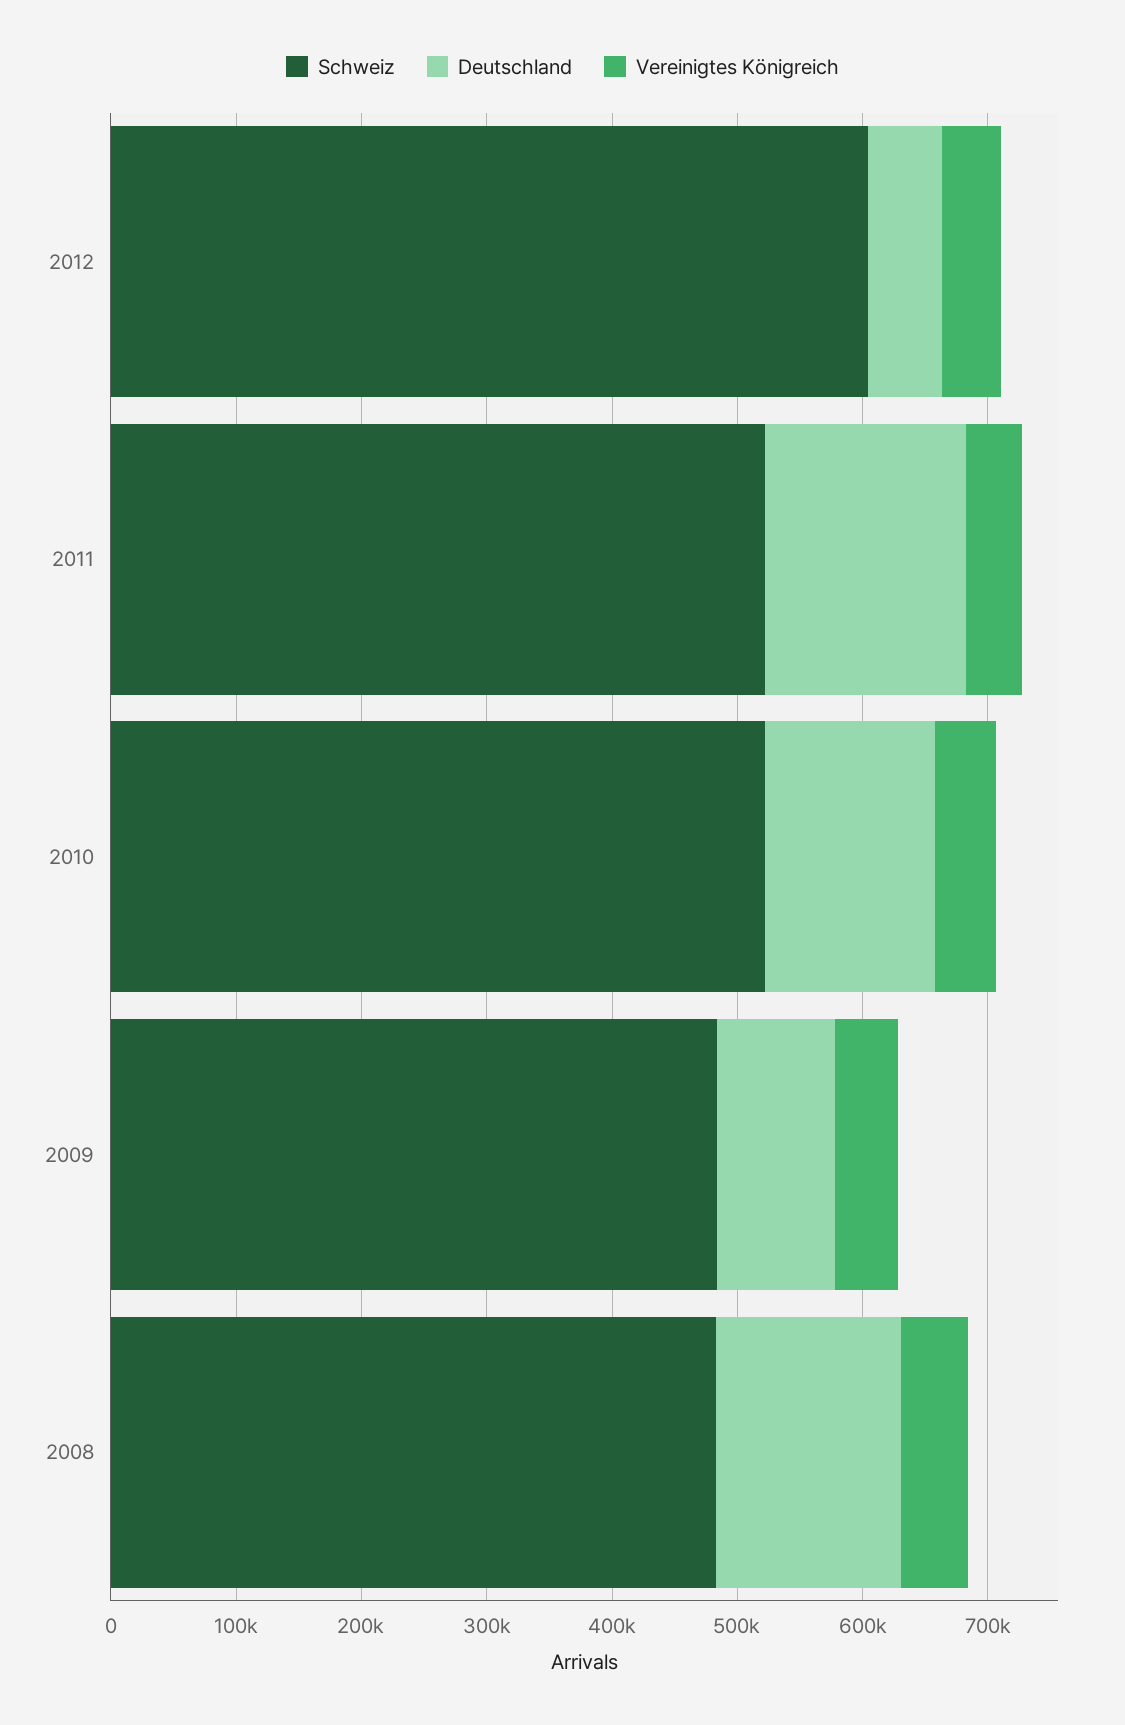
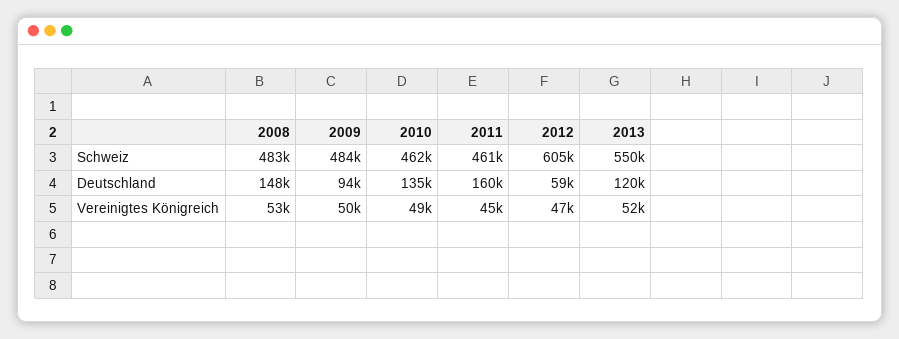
Schweiz, 2011: 520000 -> 461000
Schweiz, 2010: 520000 -> 462000
Schweiz, 2013: none -> 550000
Deutschland, 2013: none -> 120000
Vereinigtes Königreich, 2013: none -> 52000

